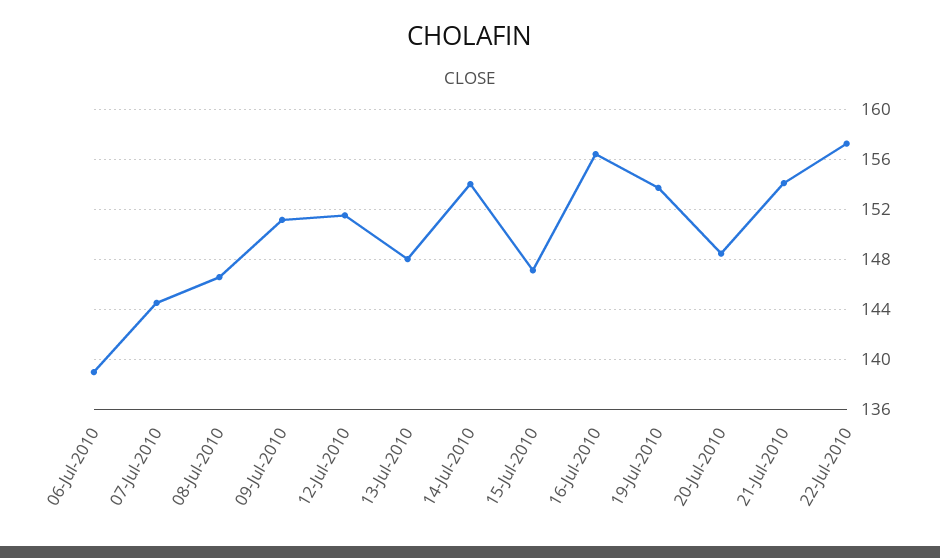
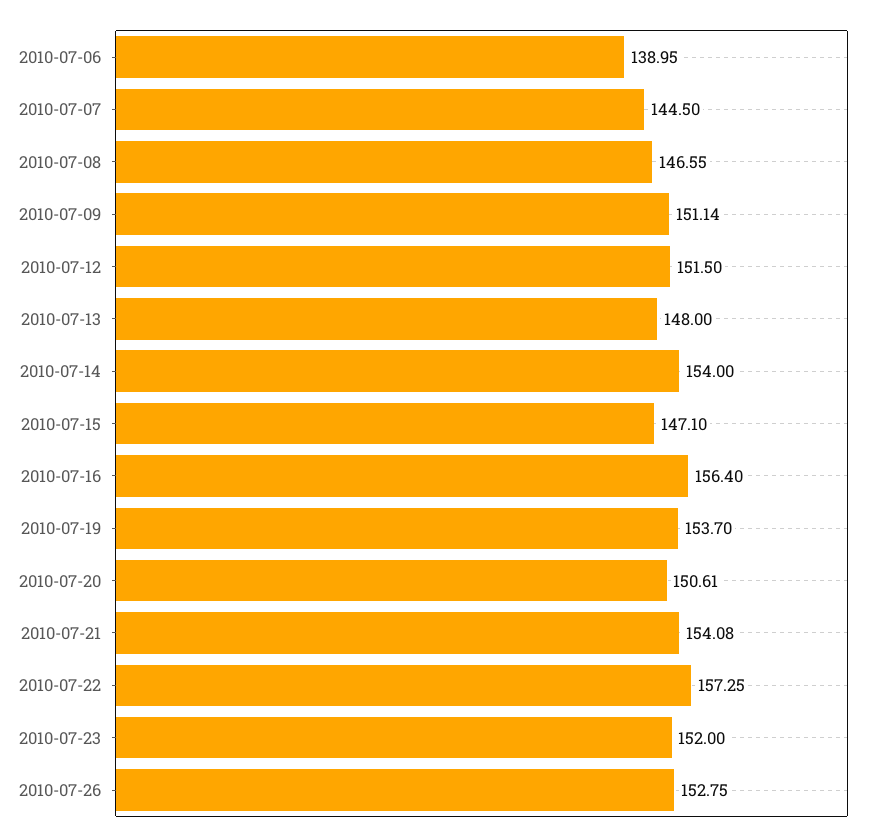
20-Jul-2010: 148.5 -> 150.61
2010-07-23: none -> 152
2010-07-26: none -> 152.75

